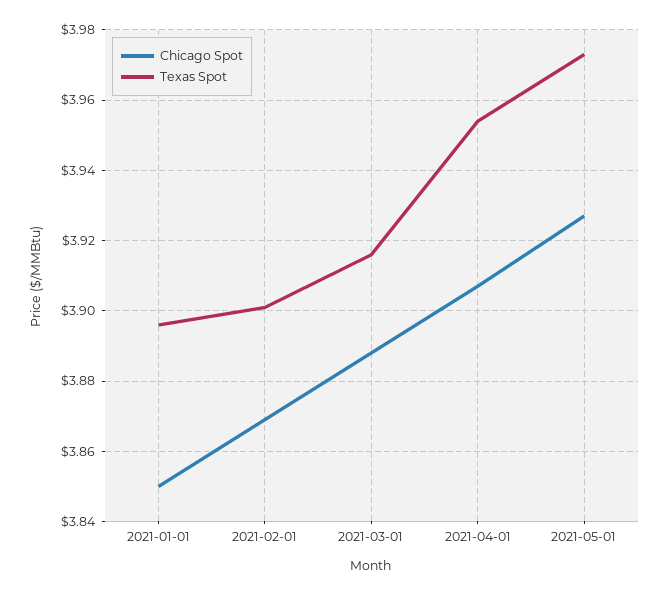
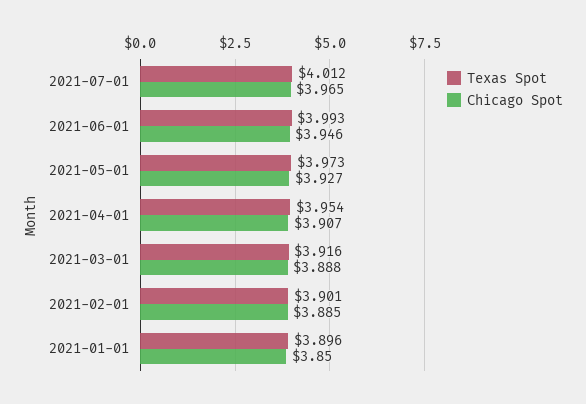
Chicago Spot, 2021-02-01: 3.87 -> 3.885
Texas Spot, 2021-07-01: none -> 4.012
Chicago Spot, 2021-07-01: none -> 3.965
Texas Spot, 2021-06-01: none -> 3.993
Chicago Spot, 2021-06-01: none -> 3.946

